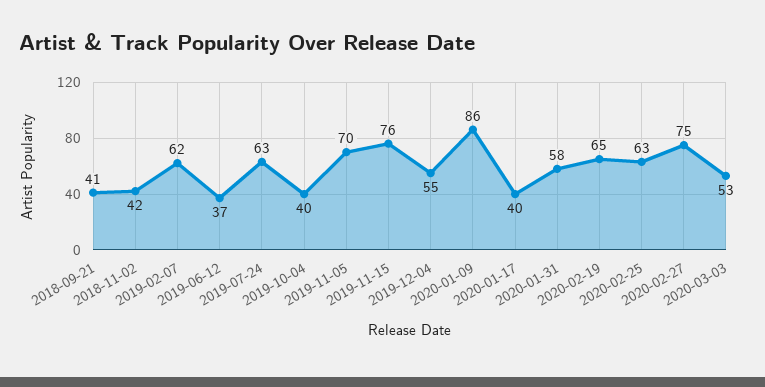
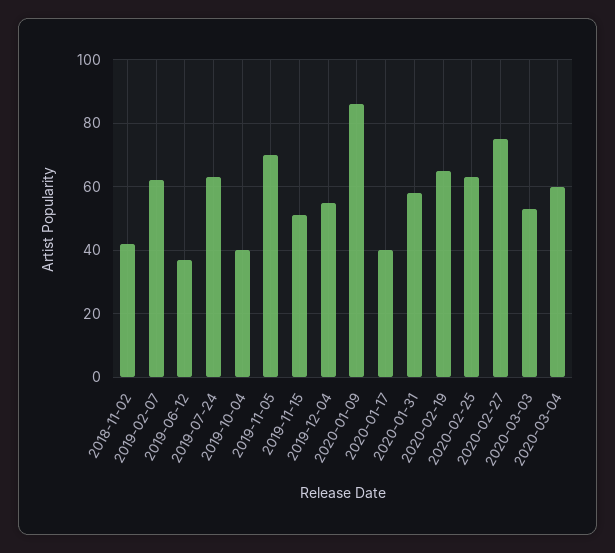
2018-09-21: 41 -> none
2019-11-15: 76 -> 50
2020-03-04: none -> 60

